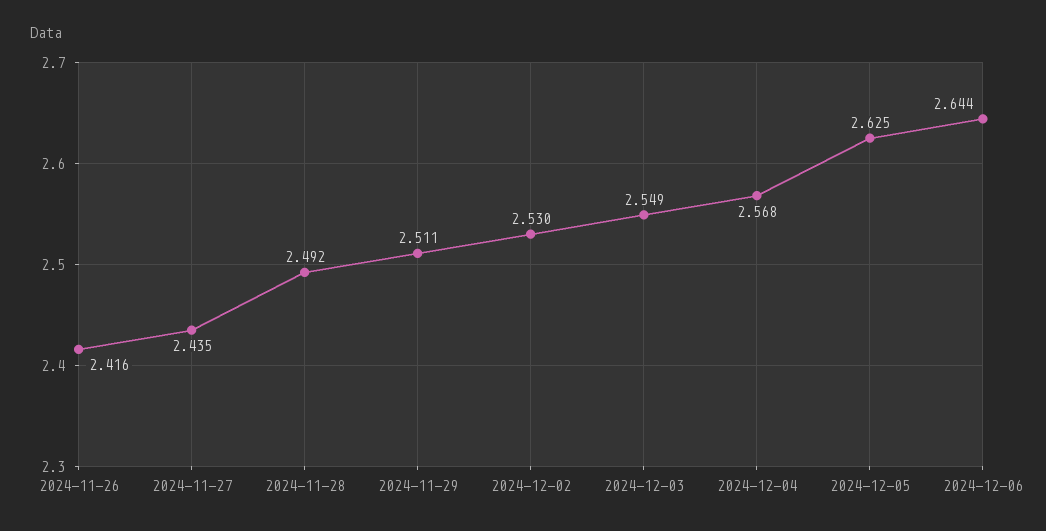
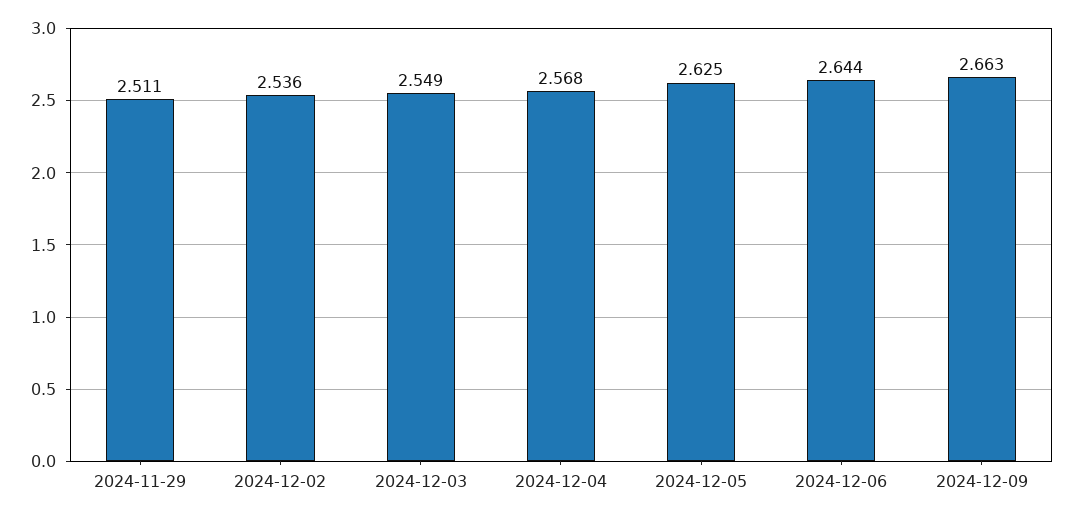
2024-11-26: 2.416 -> none
2024-11-27: 2.435 -> none
2024-11-28: 2.492 -> none
2024-12-02: 2.53 -> 2.536
2024-12-09: none -> 2.663

